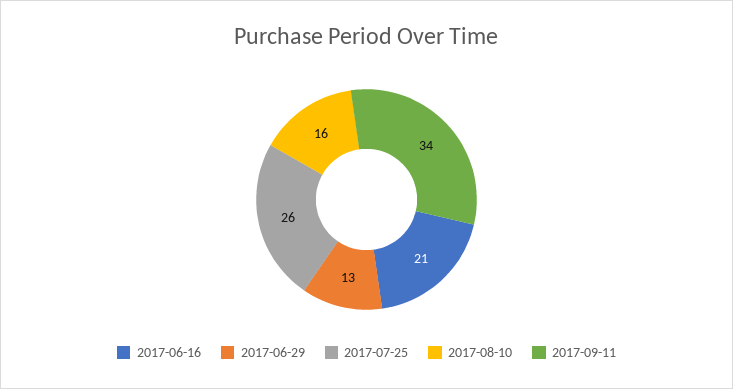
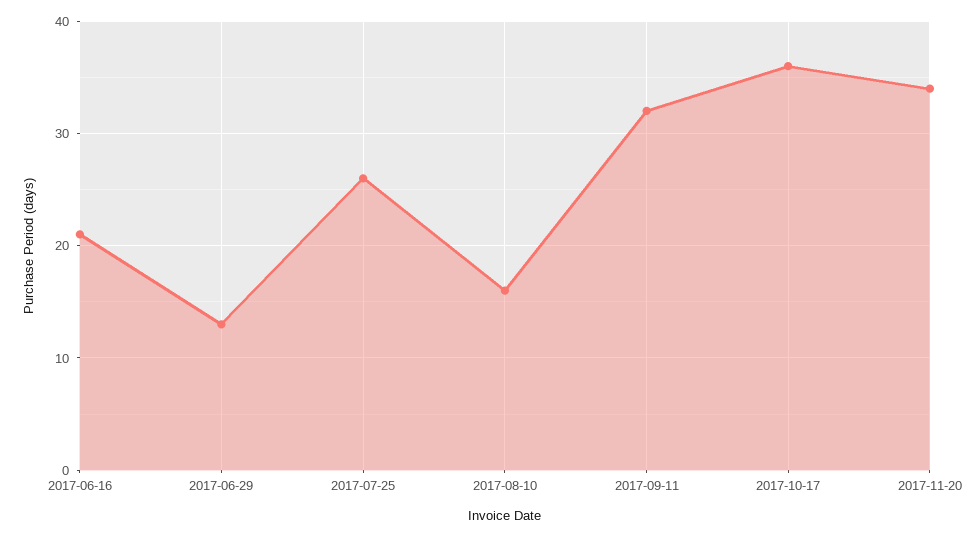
2017-09-11: 34 -> 32
2017-10-17: none -> 36
2017-11-20: none -> 34

